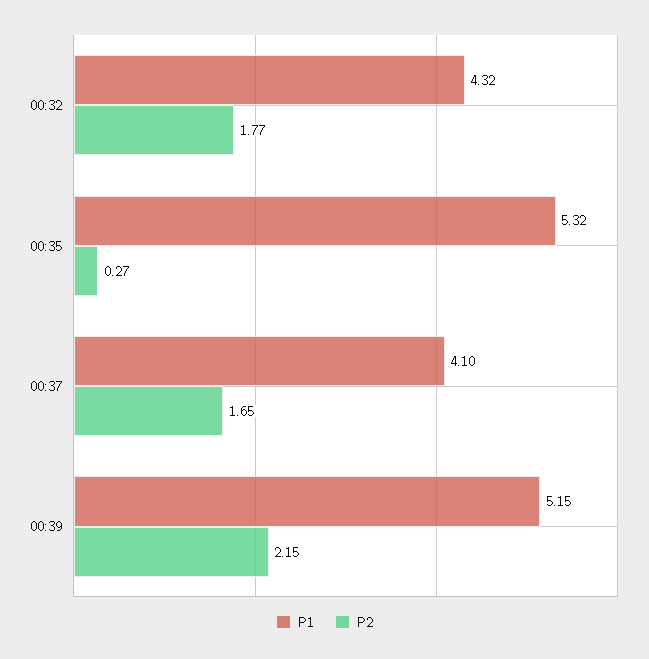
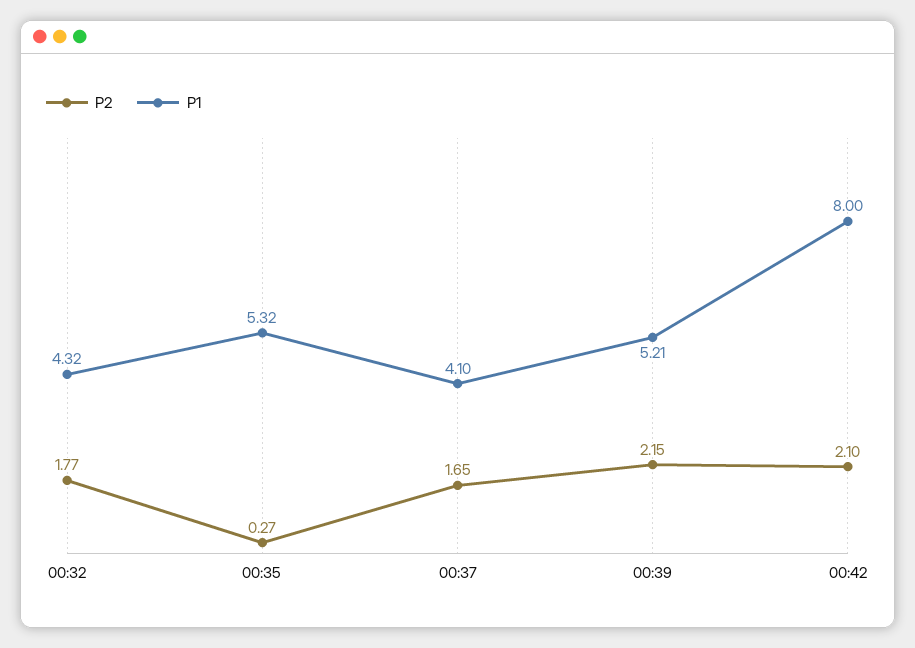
P1, 00:39: 5.15 -> 5.21
P2, 00:42: none -> 2.1
P1, 00:42: none -> 8

